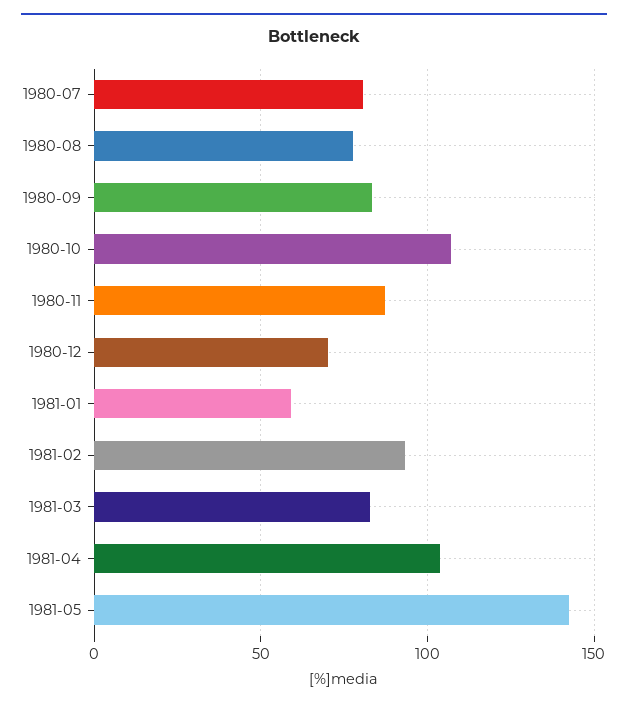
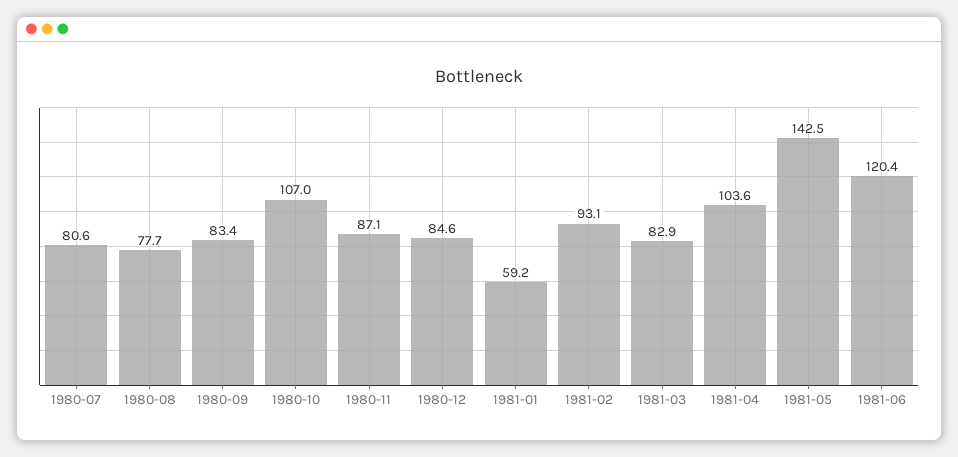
1980-12: 70 -> 84.6
1981-06: none -> 120.4

